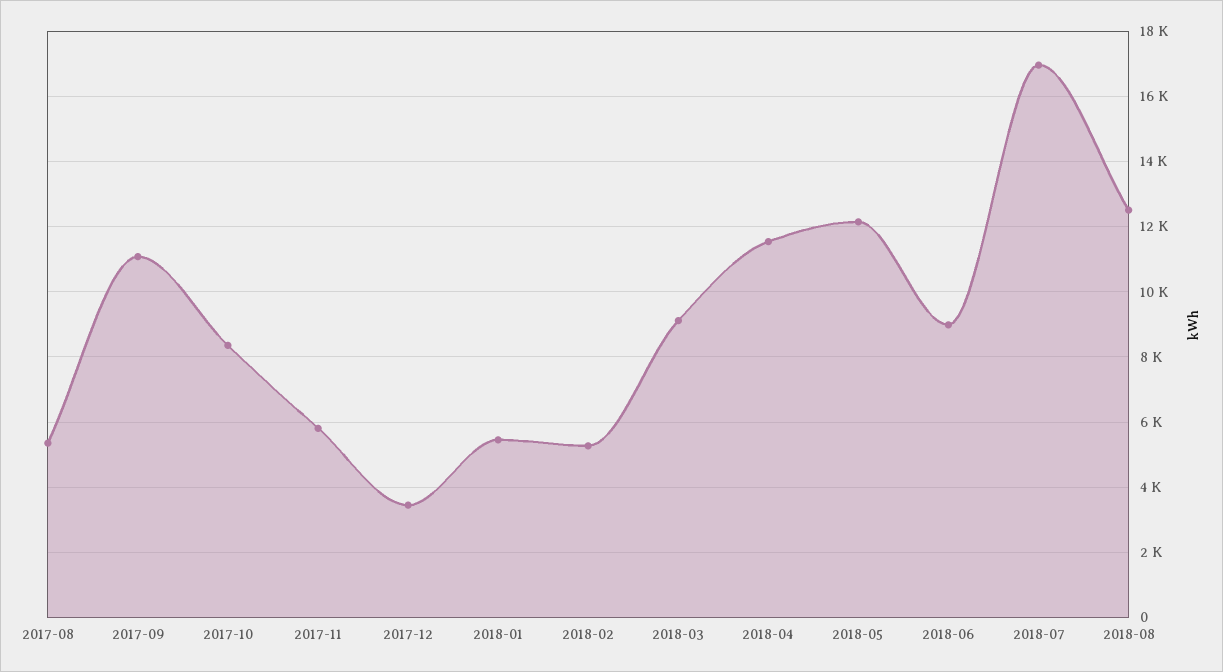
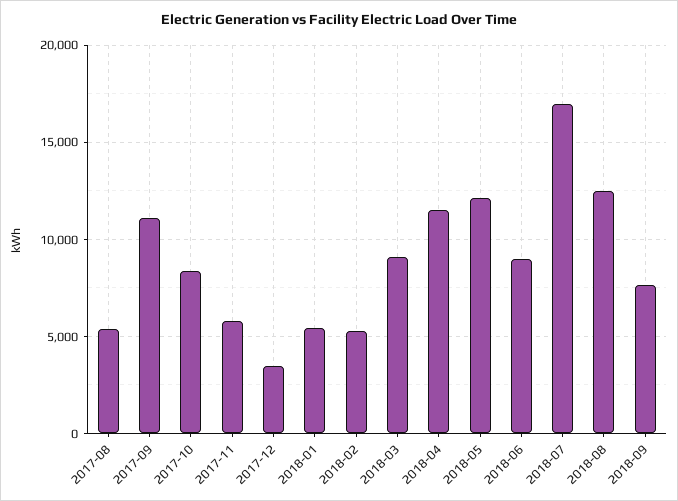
2018-09: none -> 7500

